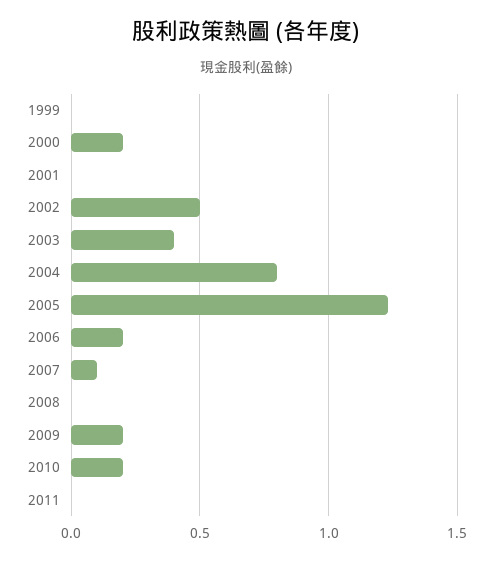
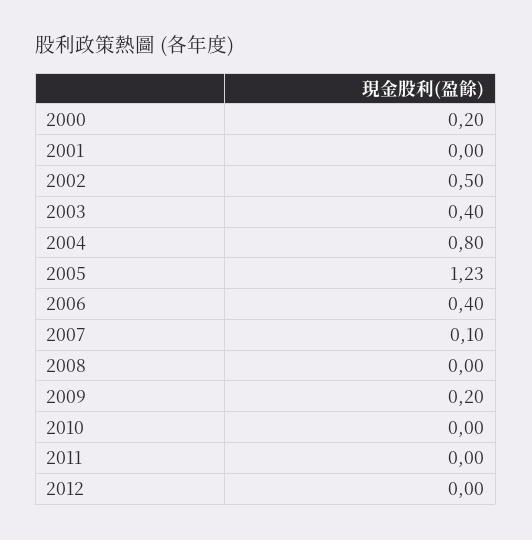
1999: 0 -> none
2006: 0.2 -> 0.4
2010: 0.2 -> 0
2012: none -> 0

